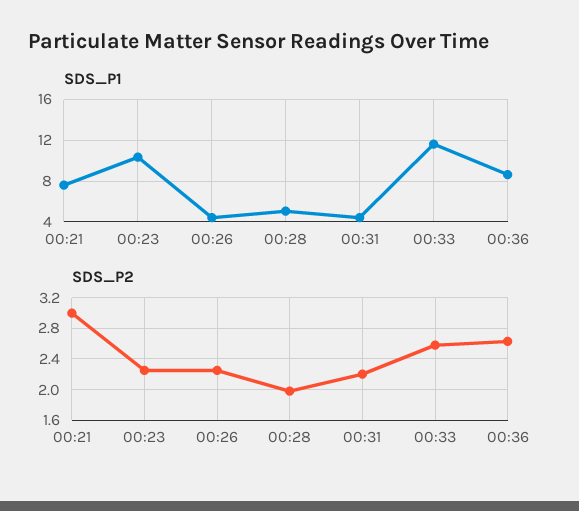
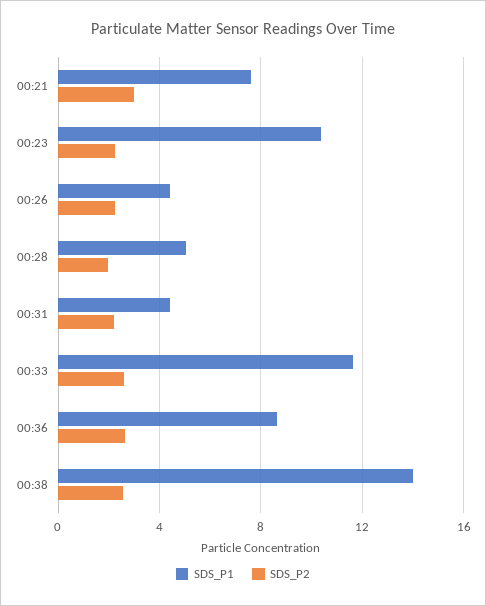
SDS_P1, 00:38: none -> 14
SDS_P2, 00:38: none -> 2.5

